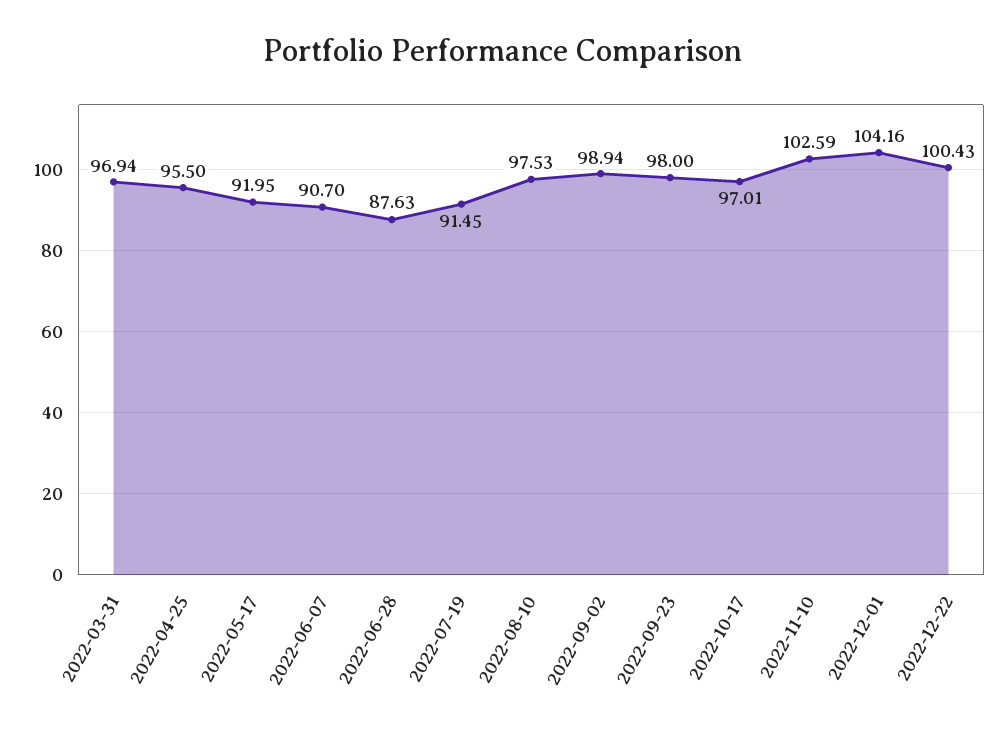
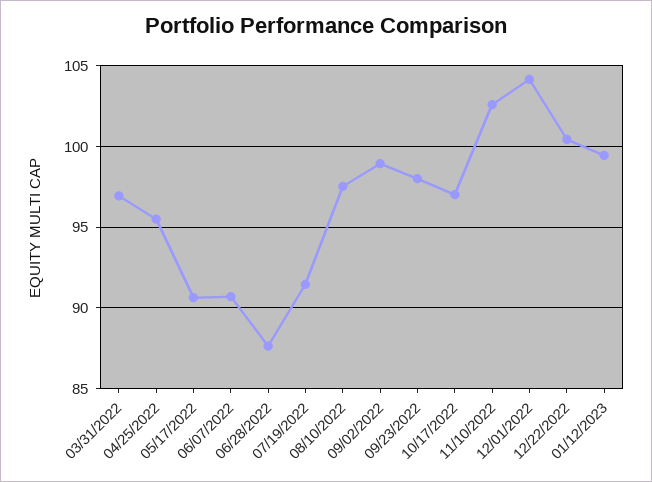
2022-05-17: 91.95 -> 90.5
01/12/2023: none -> 99.5

